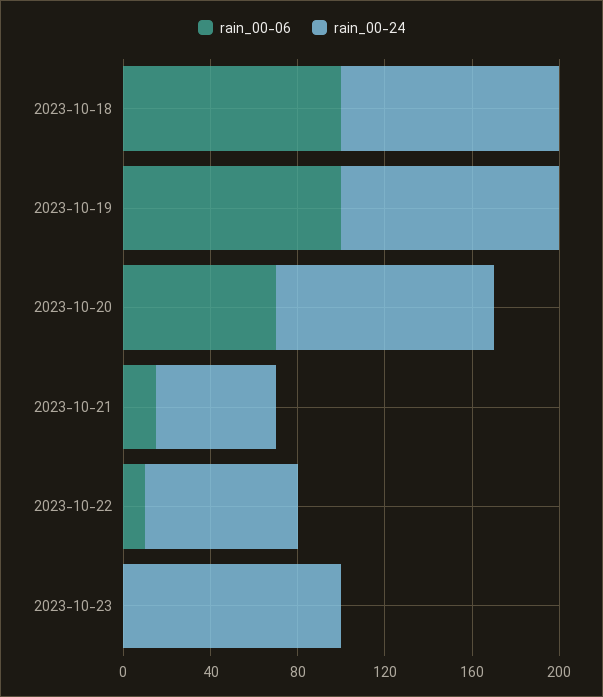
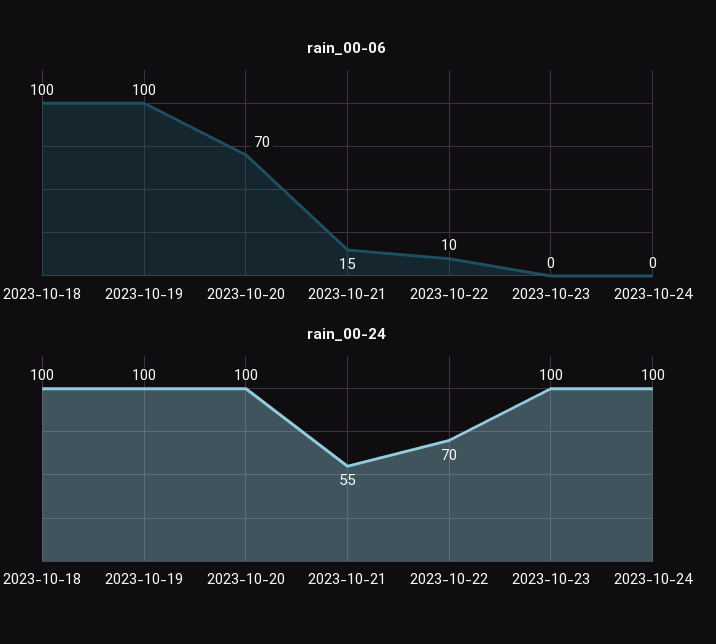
rain_00-06, 2023-10-24: none -> 0
rain_00-24, 2023-10-24: none -> 100

